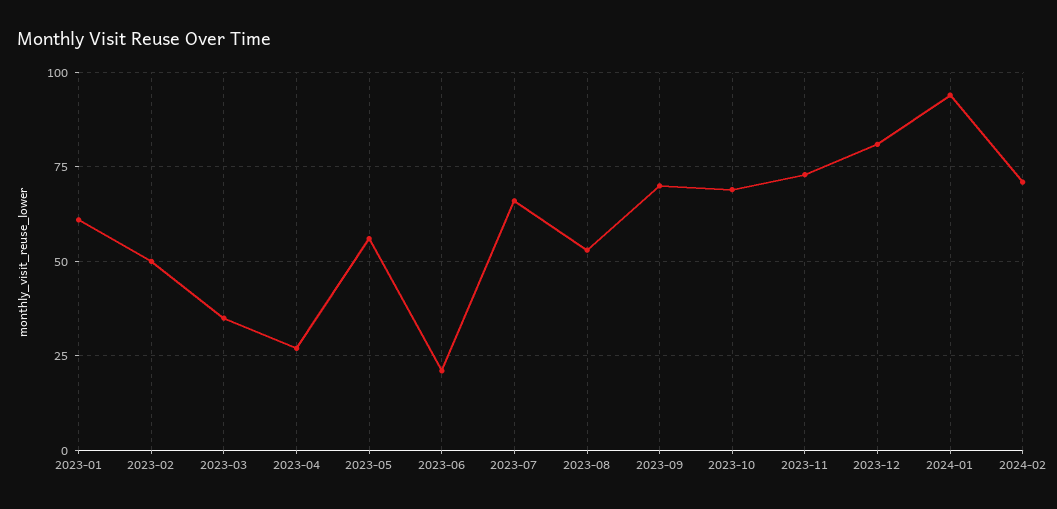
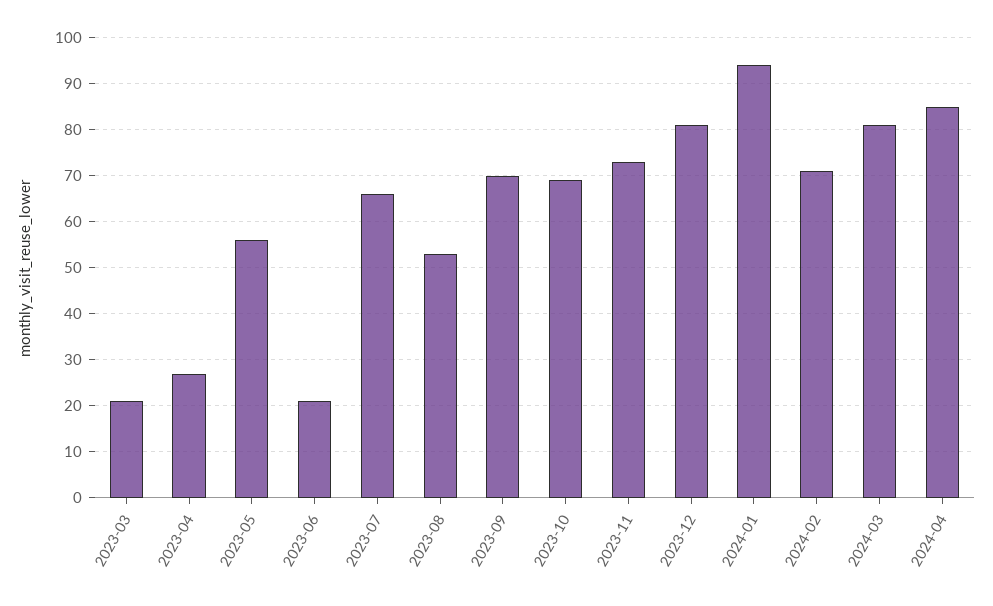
2023-01: 60 -> none
2023-02: 50 -> none
2023-03: 35 -> 20
2024-03: none -> 80
2024-04: none -> 85

